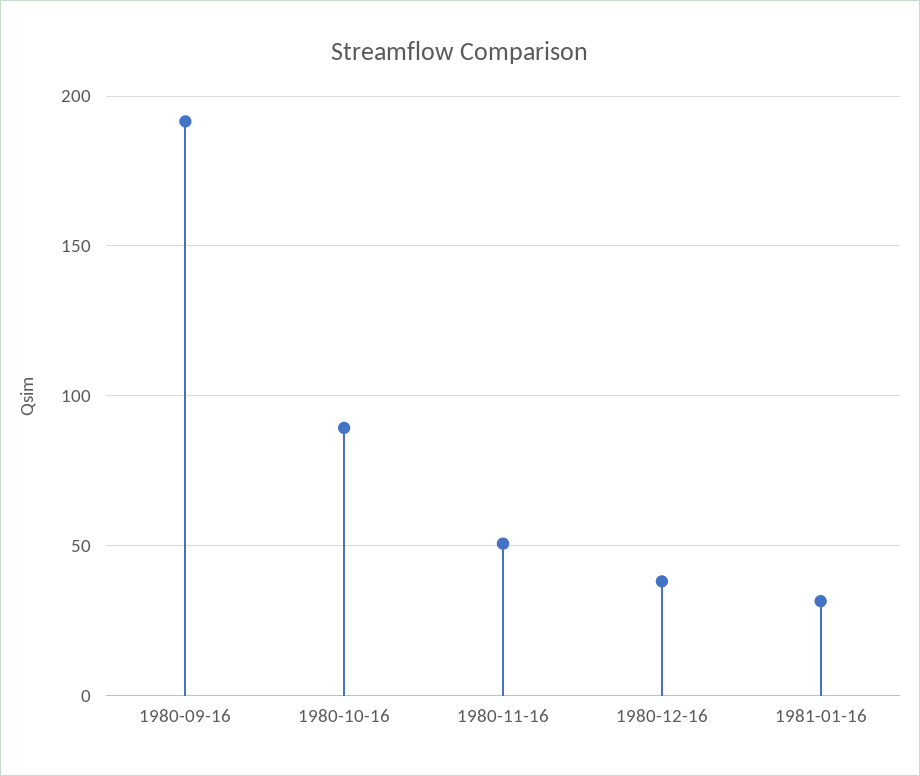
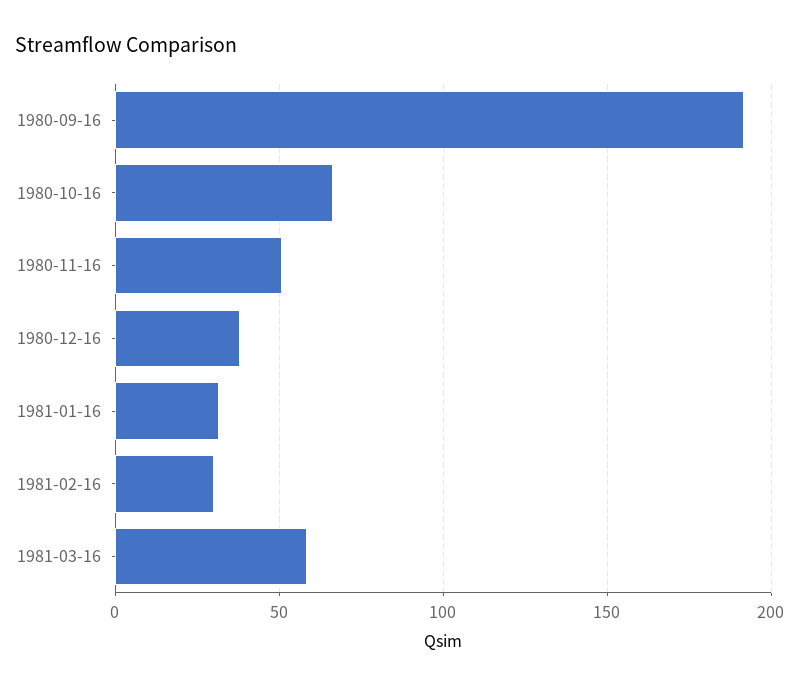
1980-10-16: 90 -> 65
1981-02-16: none -> 30
1981-03-16: none -> 60

